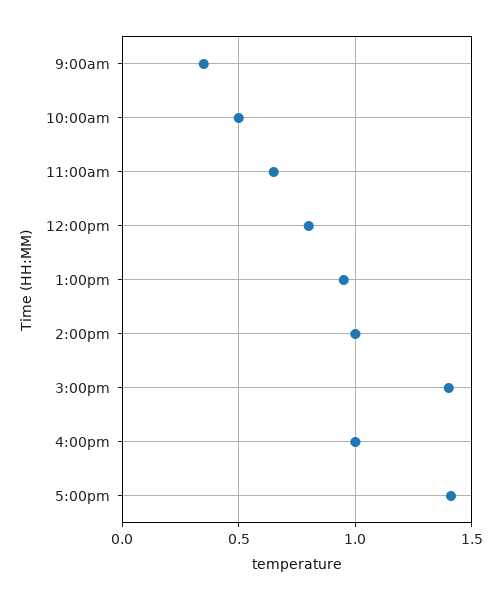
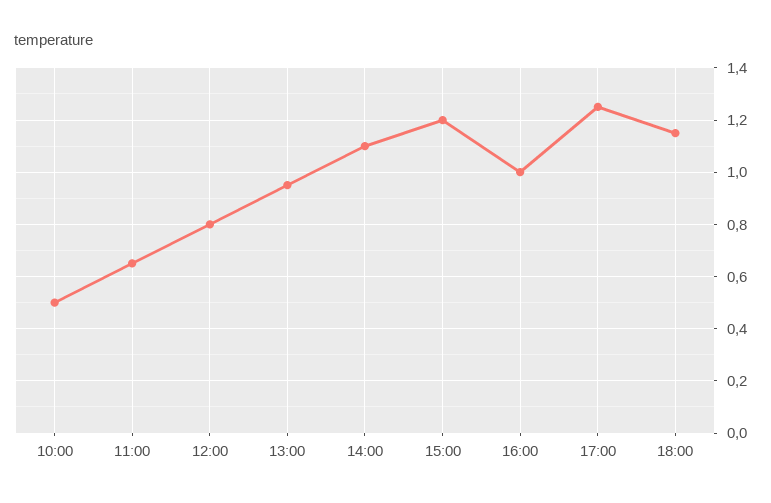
9:00am: 0.35 -> none
2:00pm: 1 -> 1.1
3:00pm: 1.4 -> 1.2
5:00pm: 1.4 -> 1.25
18:00: none -> 1.15

